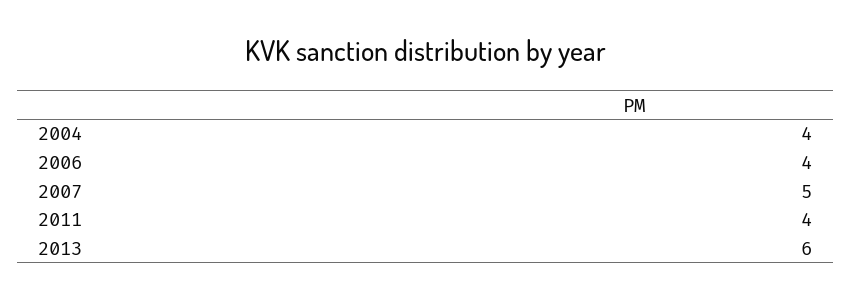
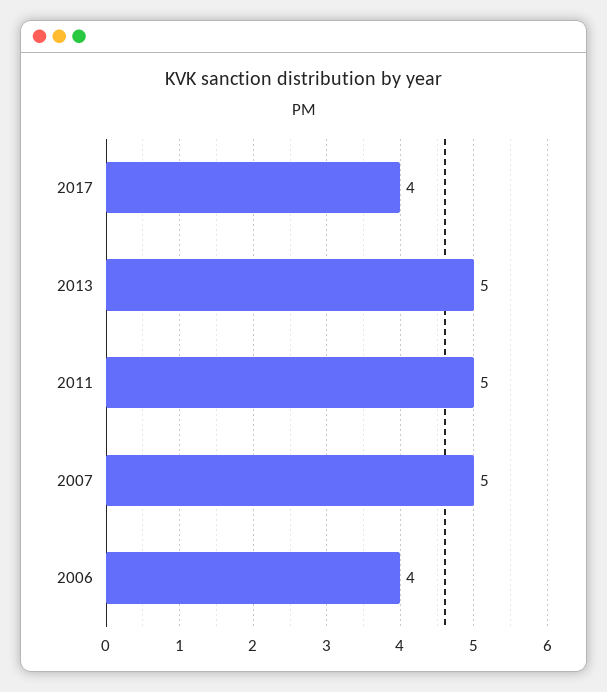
2004: 4 -> none
2011: 4 -> 5
2013: 6 -> 5
2017: none -> 4

